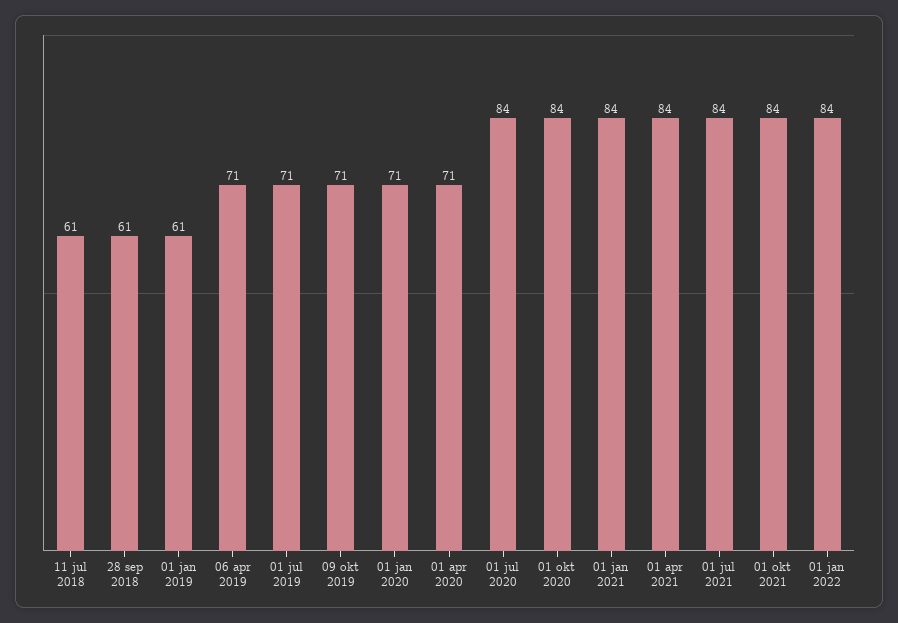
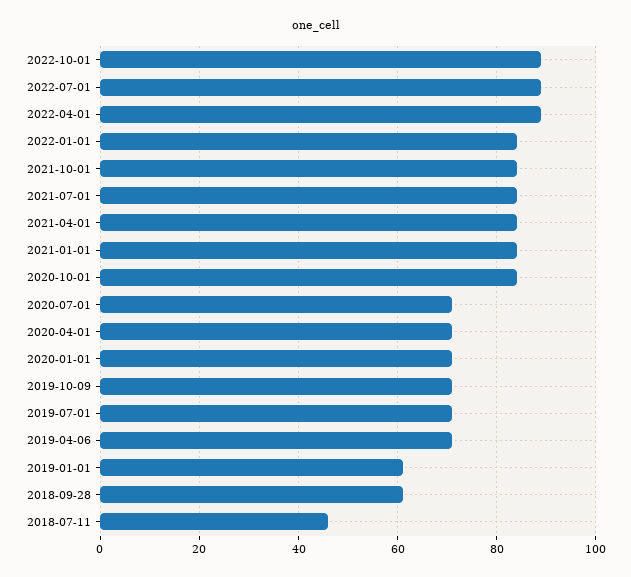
11 jul 2018: 61 -> 45
01 jul 2020: 84 -> 70
2022-10-01: none -> 90
2022-07-01: none -> 90
2022-04-01: none -> 90

